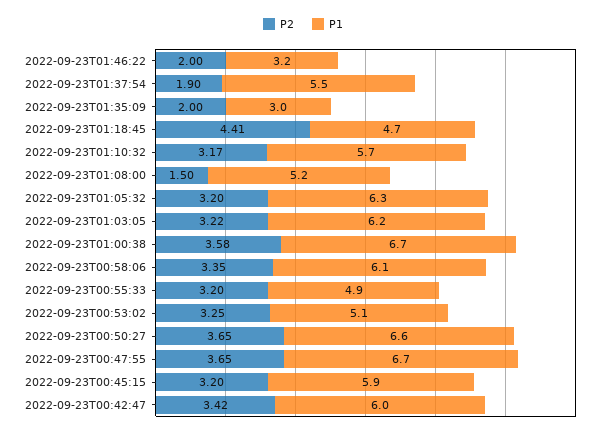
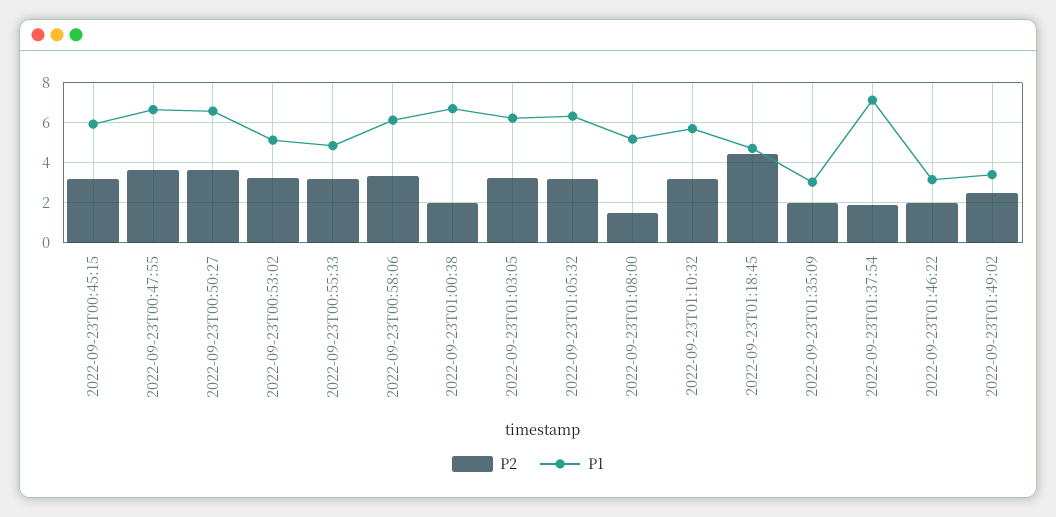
P1, 2022-09-23T01:37:54: 5.5 -> 7
P2, 2022-09-23T01:00:38: 3.58 -> 2
P2, 2022-09-23T00:42:47: 3.42 -> none
P1, 2022-09-23T00:42:47: 6 -> none
P2, 2022-09-23T01:49:02: none -> 2.5
P1, 2022-09-23T01:49:02: none -> 3.5

